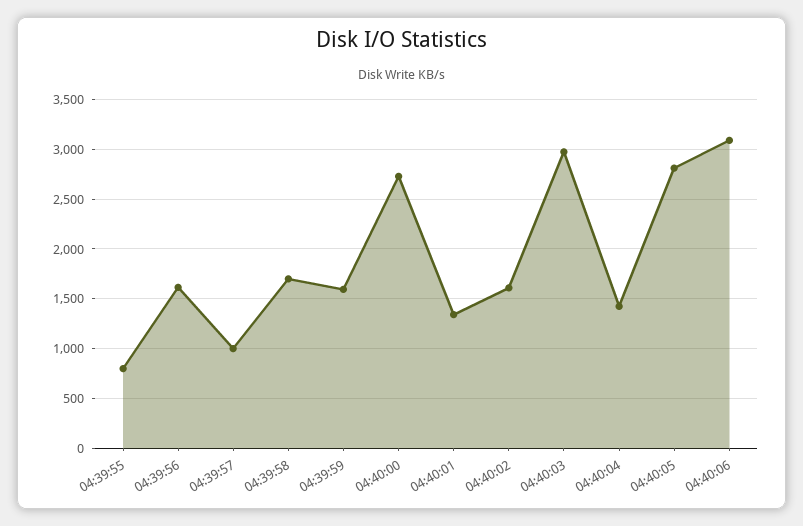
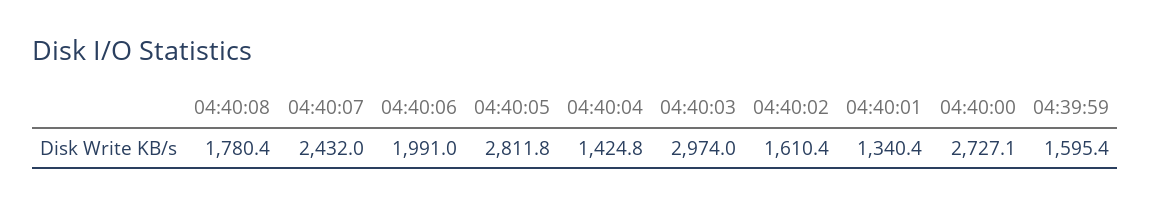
04:39:55: 800 -> none
04:39:56: 1600 -> none
04:39:57: 1000 -> none
04:39:58: 1700 -> none
04:40:06: 3100 -> 1991
04:40:08: none -> 1780.4
04:40:07: none -> 2432

